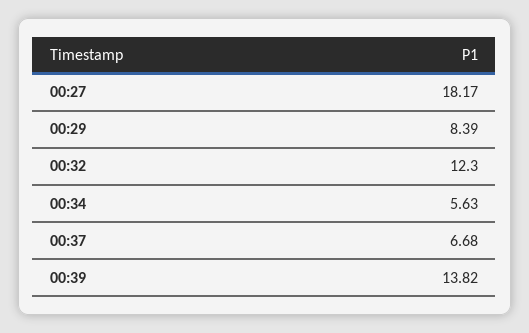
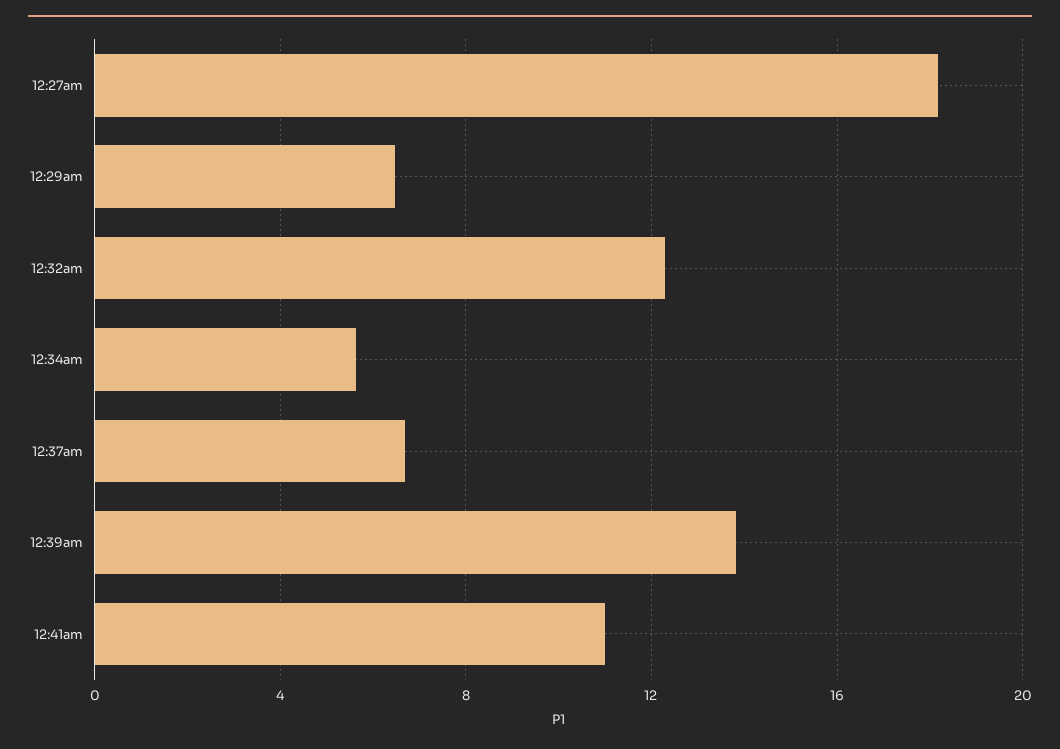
00:29: 8.39 -> 6.5
12:41am: none -> 11

